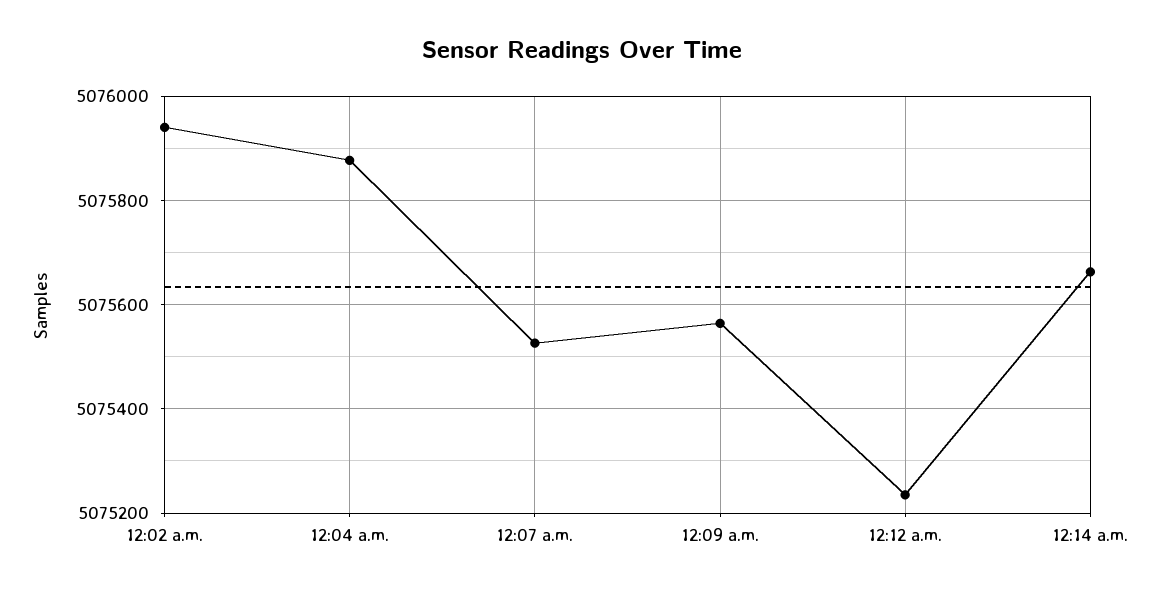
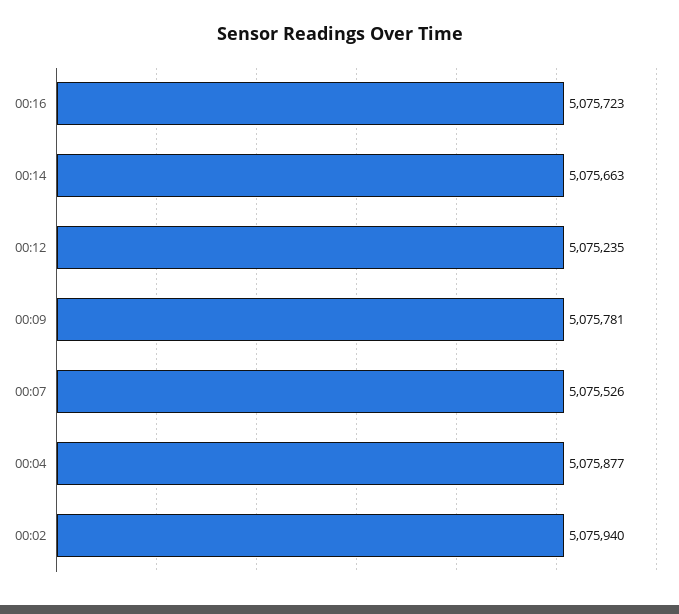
12:09 a.m.: 5075560 -> 5075781
00:16: none -> 5075723

